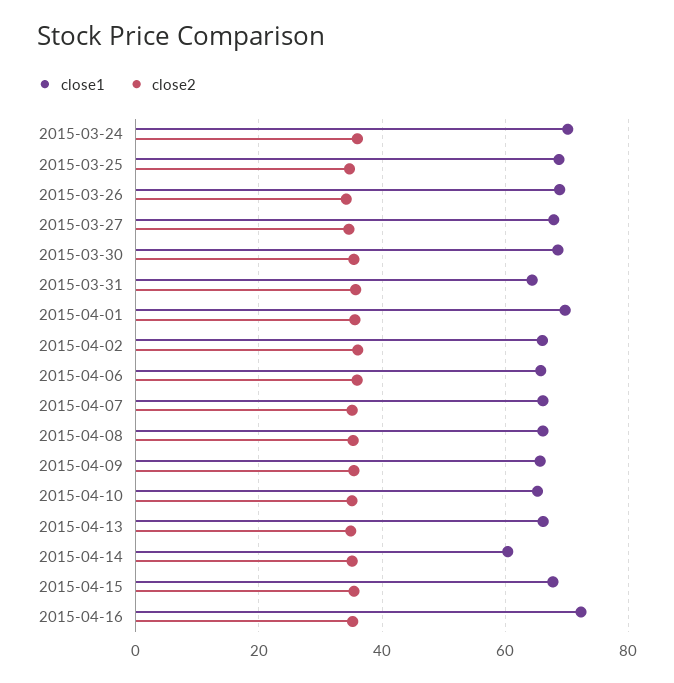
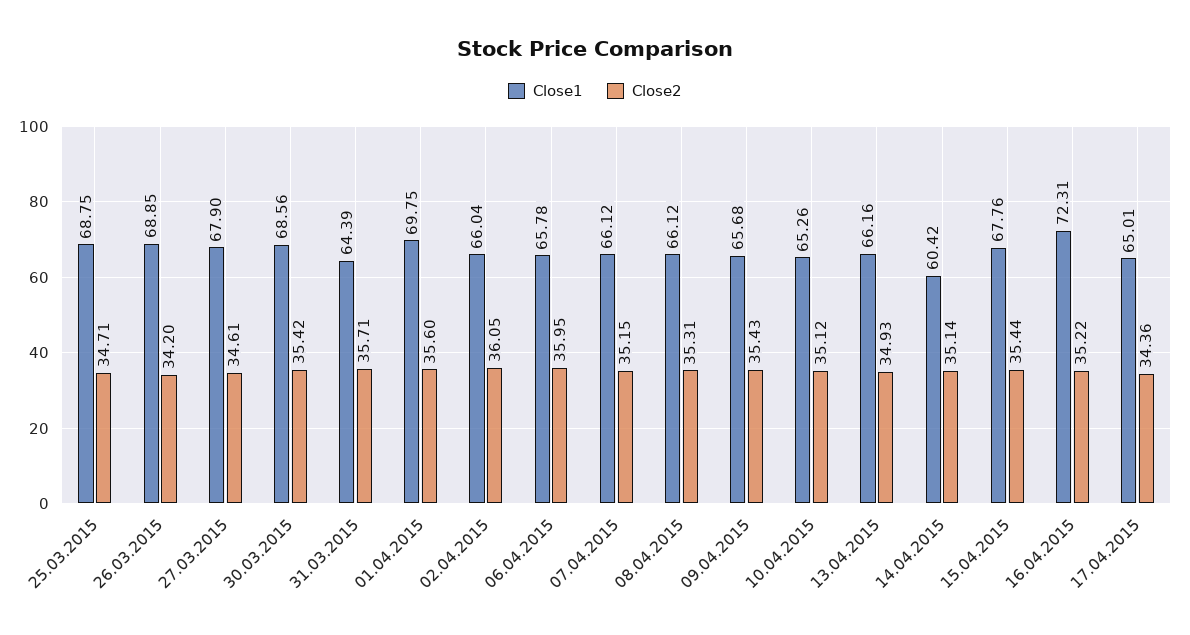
close1, 2015-03-24: 70 -> none
close2, 2015-03-24: 36 -> none
close1, 17.04.2015: none -> 65.01
close2, 17.04.2015: none -> 34.36

